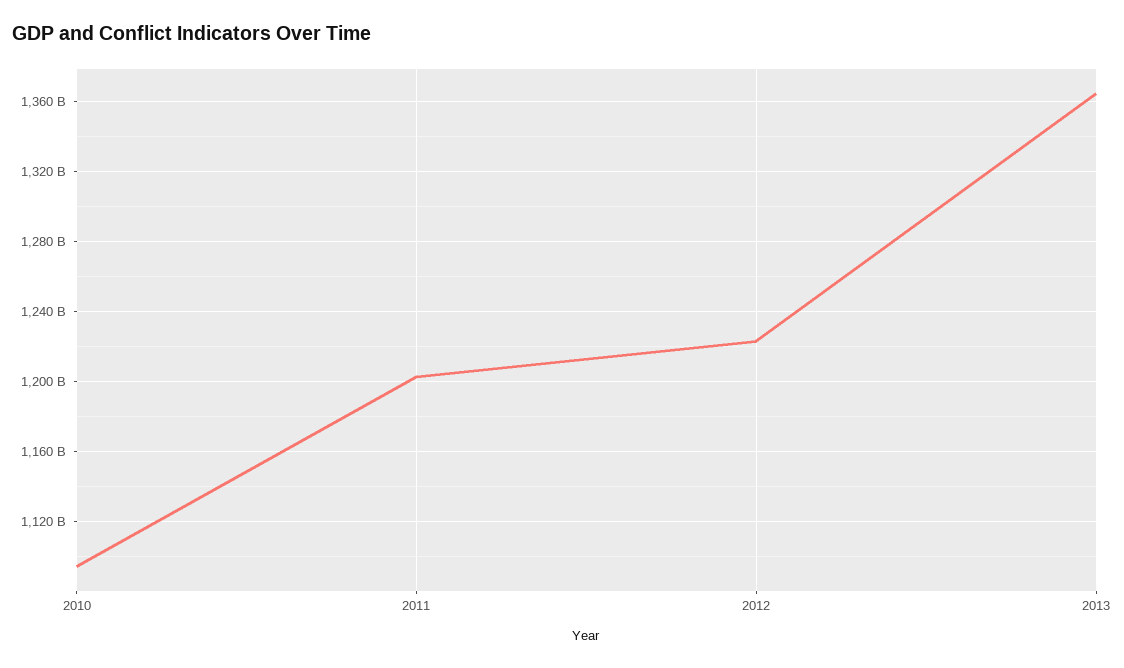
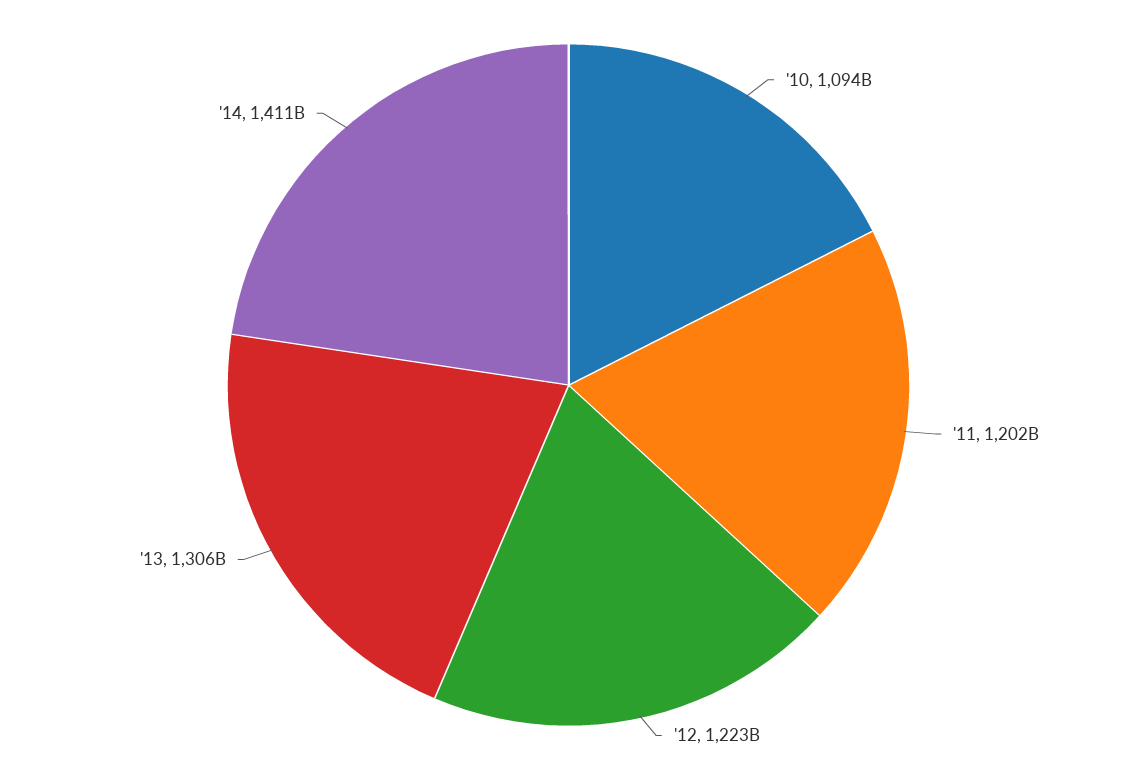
2013: 1365000000000 -> 1306000000000
'14: none -> 1411000000000

